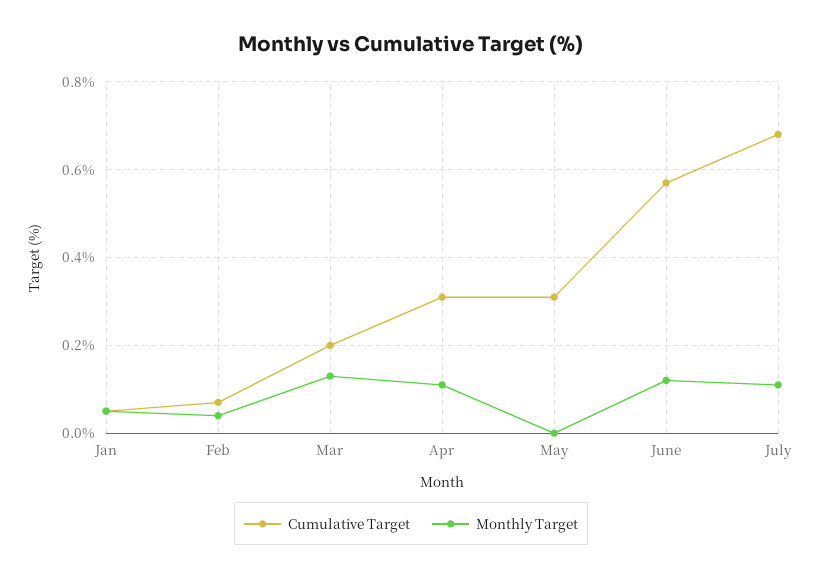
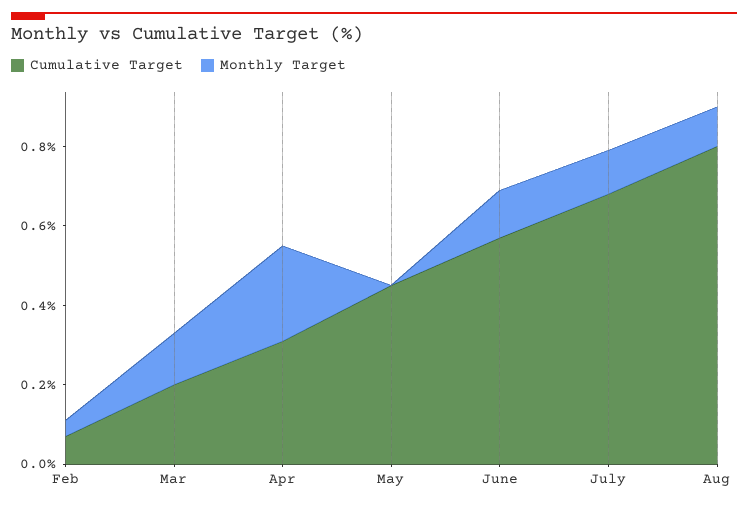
Cumulative Target, Jan: 0.05 -> none
Monthly Target, Jan: 0.05 -> none
Monthly Target, Apr: 0.1 -> 0.25
Cumulative Target, May: 0.3 -> 0.45
Cumulative Target, Aug: none -> 0.8
Monthly Target, Aug: none -> 0.1

